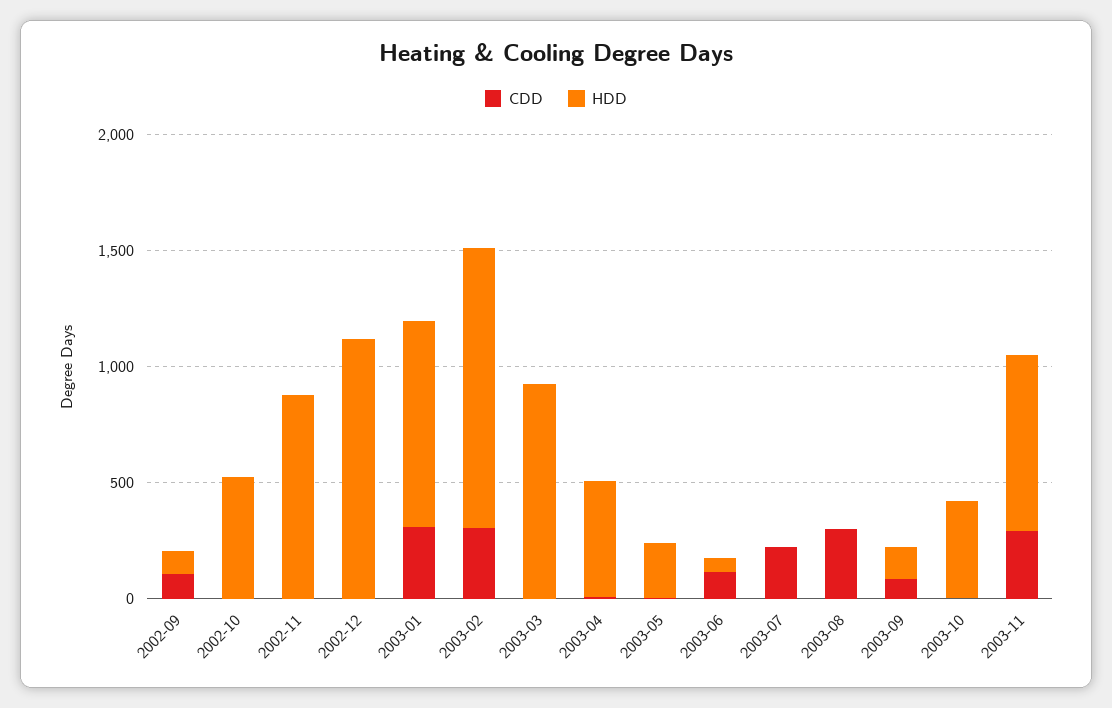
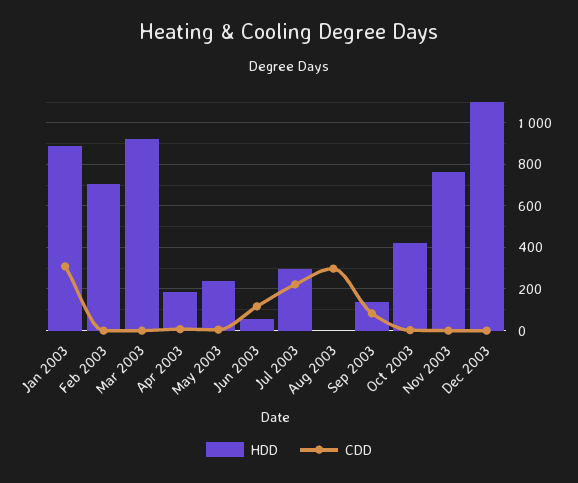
CDD, 2002-09: 100 -> none
HDD, 2002-09: 100 -> none
CDD, 2002-10: 0 -> none
HDD, 2002-10: 500 -> none
CDD, 2002-11: 0 -> none
HDD, 2002-11: 900 -> none
CDD, 2002-12: 0 -> none
HDD, 2002-12: 1100 -> none
CDD, 2003-02: 300 -> 0
HDD, 2003-02: 1200 -> 700
HDD, 2003-04: 500 -> 200
HDD, 2003-07: 0 -> 300
CDD, 2003-11: 300 -> 0
HDD, Dec 2003: none -> 1100
CDD, Dec 2003: none -> 0

